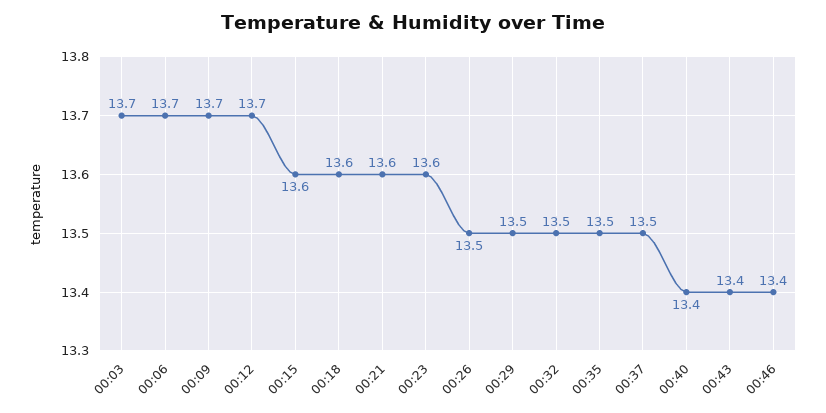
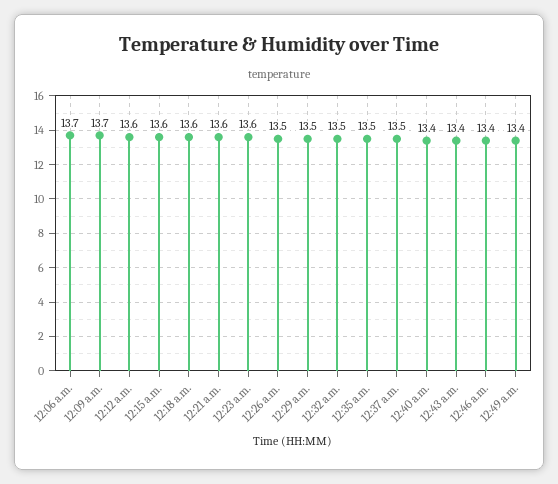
00:03: 13.7 -> none
00:12: 13.7 -> 13.6
12:49 a.m.: none -> 13.4

